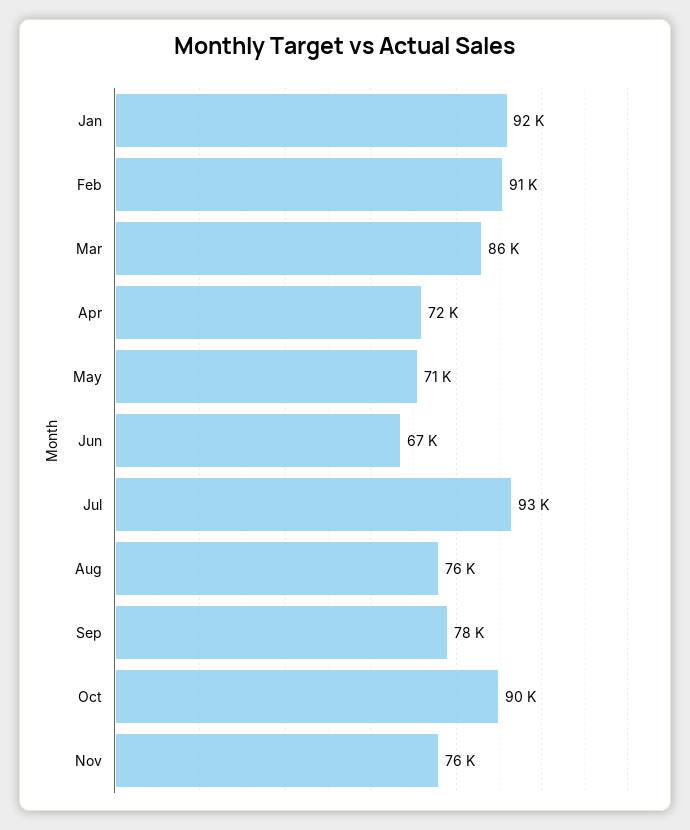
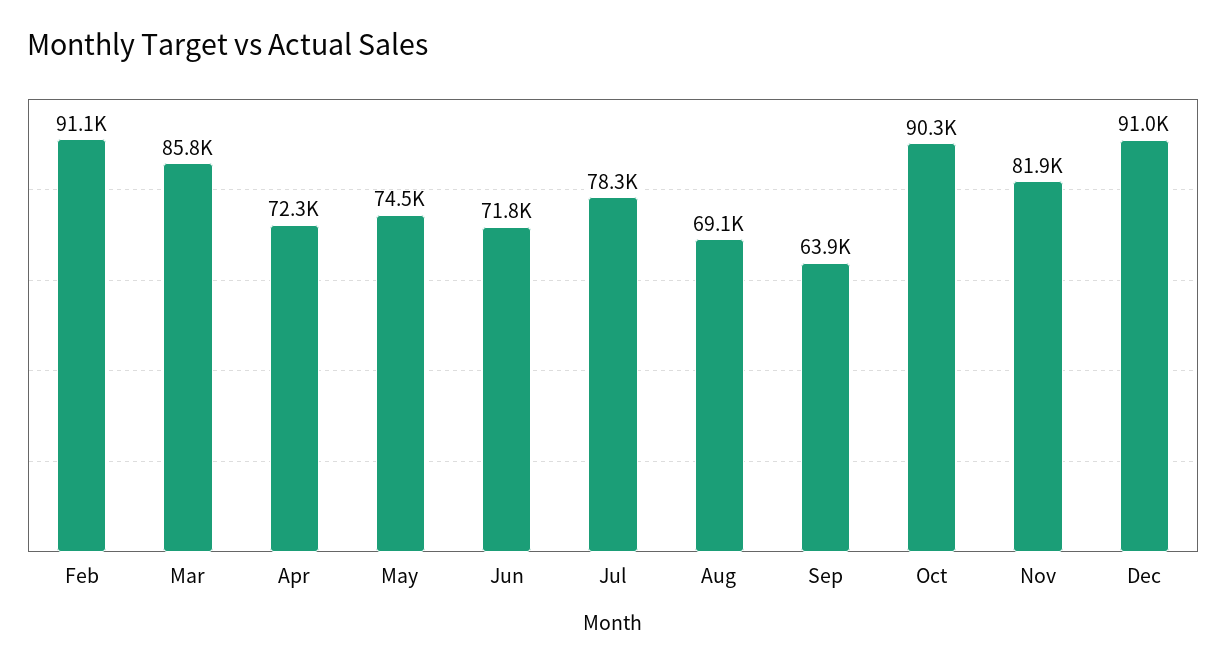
Jan: 92000 -> none
May: 71000 -> 74500
Jun: 67000 -> 71800
Jul: 93000 -> 78300
Aug: 76000 -> 69100
Sep: 78000 -> 63900
Nov: 76000 -> 81900
Dec: none -> 91000

